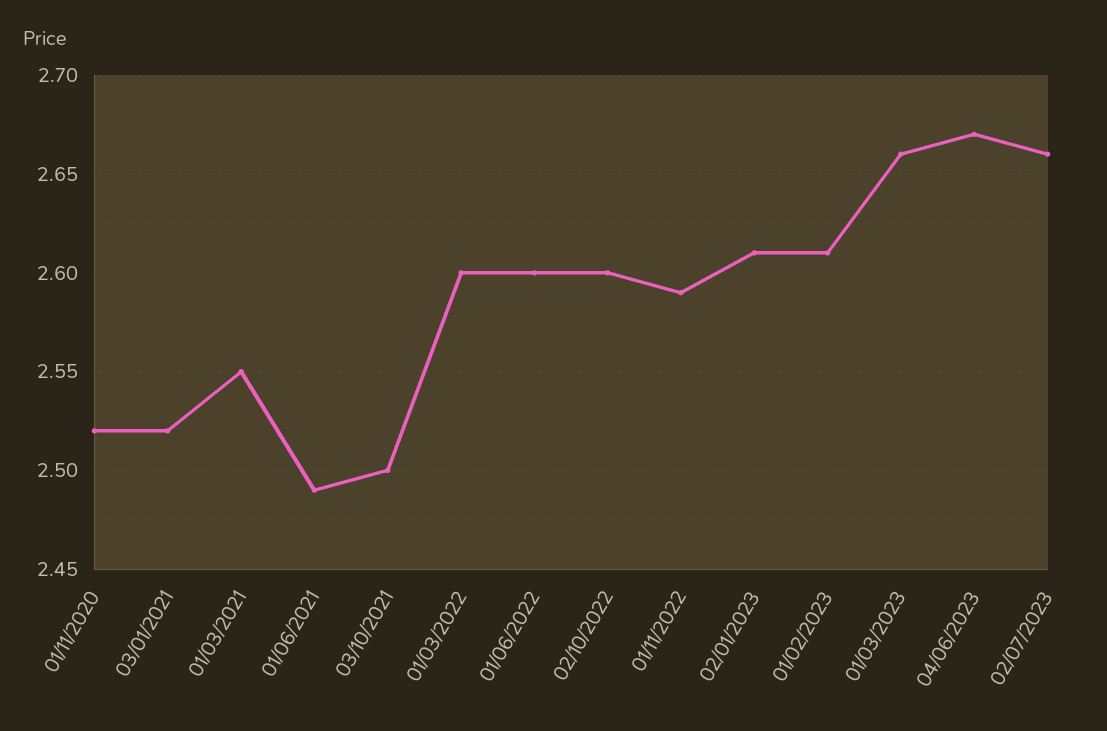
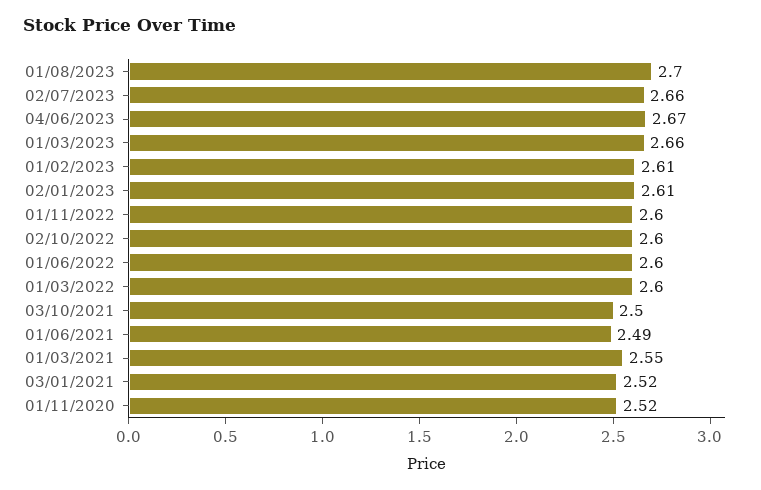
01/11/2022: 2.59 -> 2.6
01/08/2023: none -> 2.7

